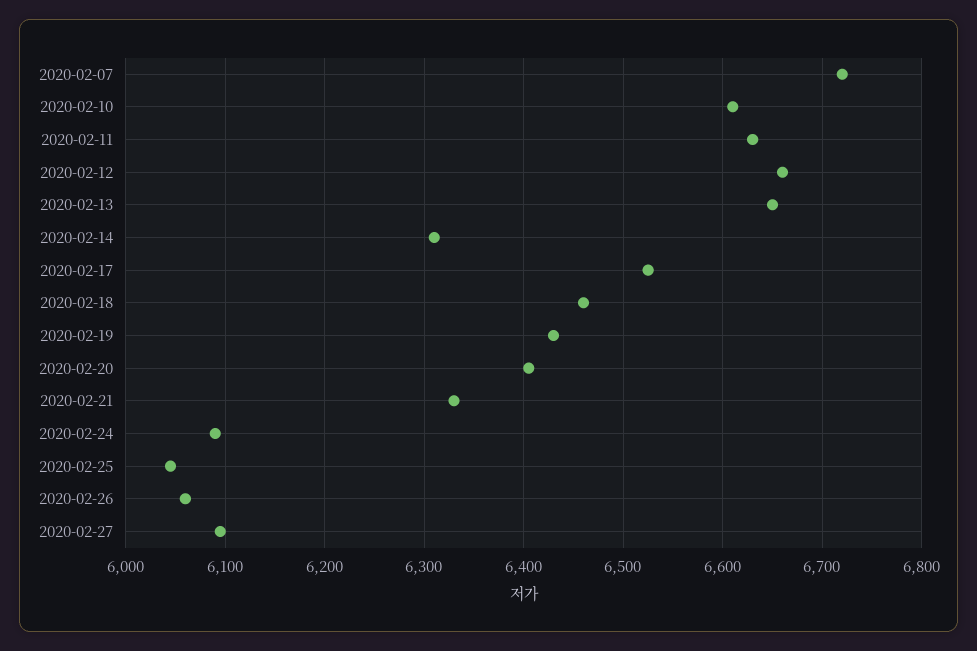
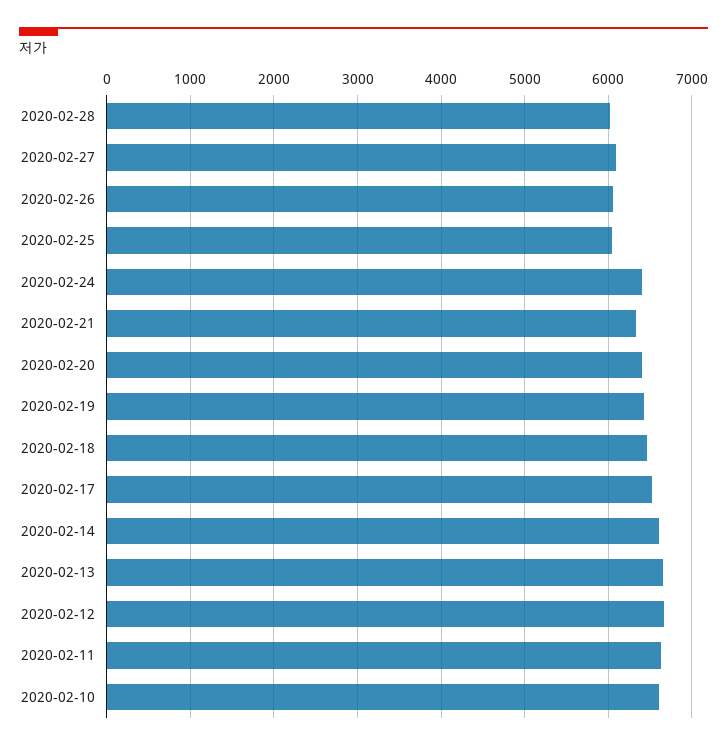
2020-02-07: 6720 -> none
2020-02-14: 6310 -> 6600
2020-02-24: 6090 -> 6400
2020-02-28: none -> 6000

